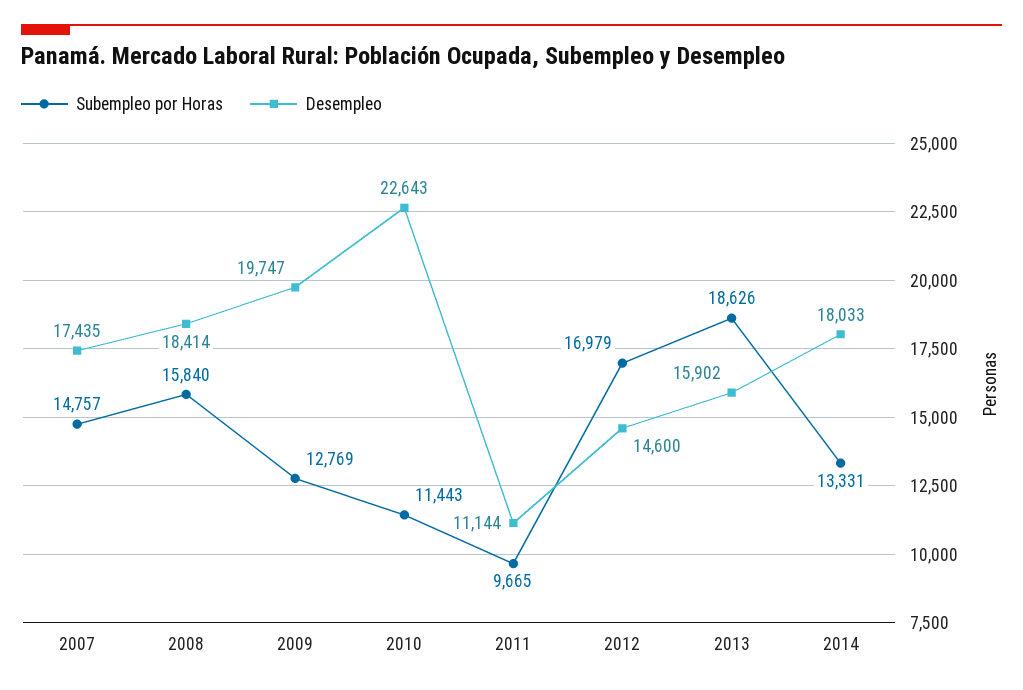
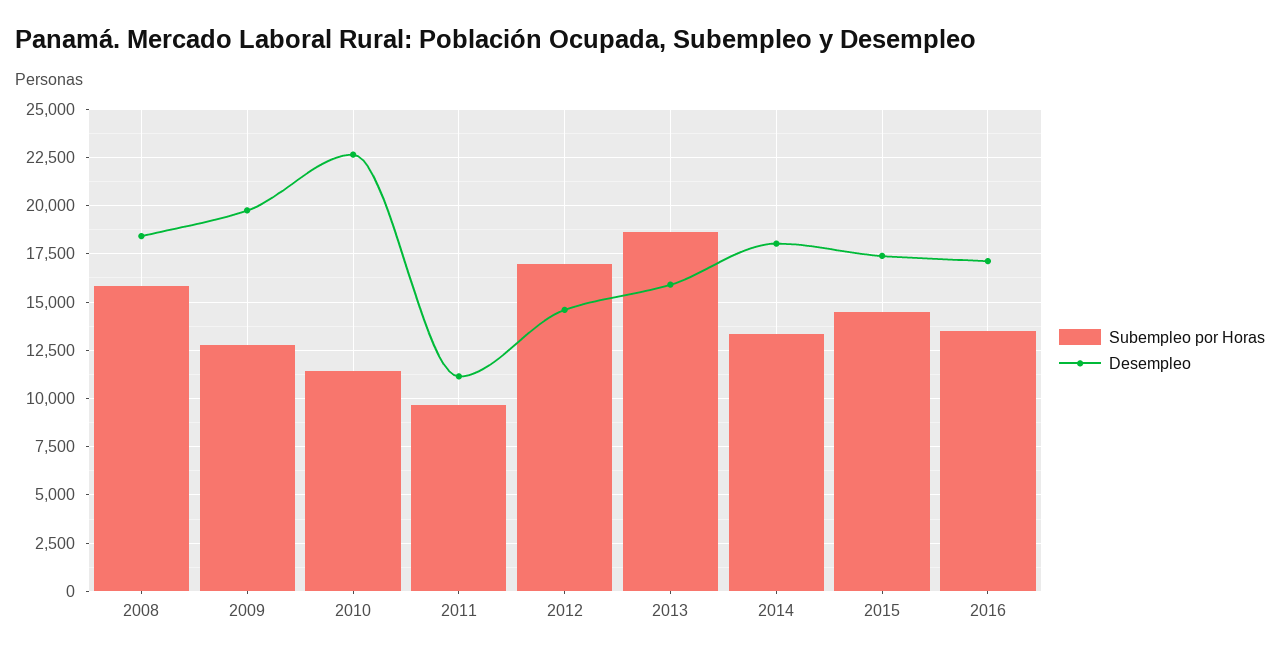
Subempleo por Horas, 2007: 14757 -> none
Desempleo, 2007: 17435 -> none
Subempleo por Horas, 2015: none -> 14500
Desempleo, 2015: none -> 17500
Subempleo por Horas, 2016: none -> 13500
Desempleo, 2016: none -> 17000

